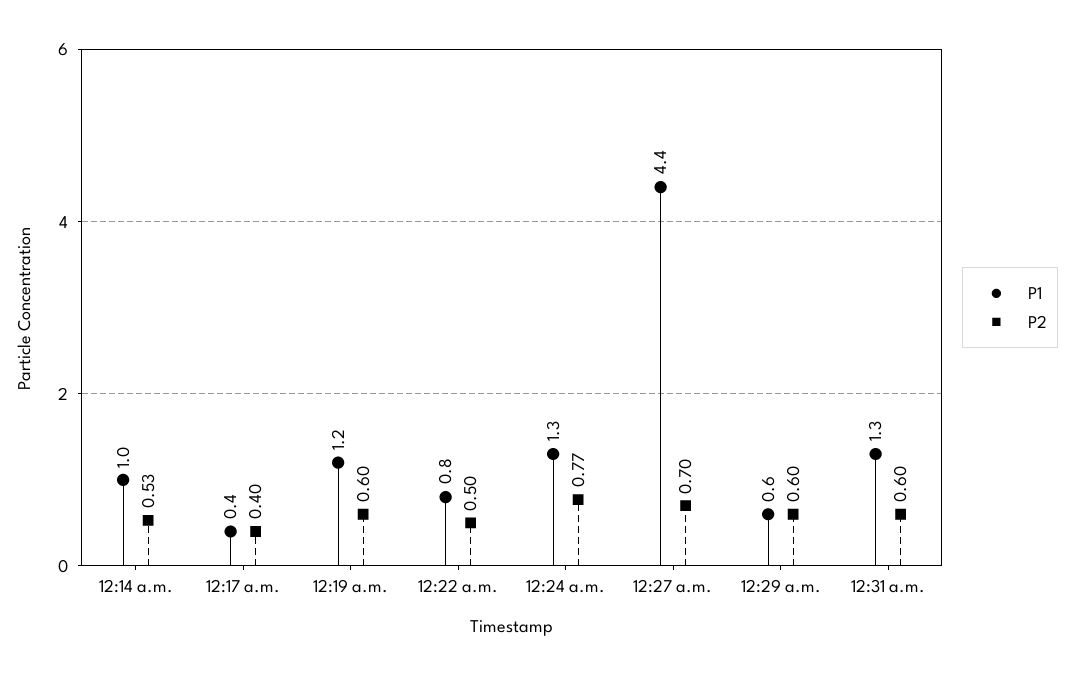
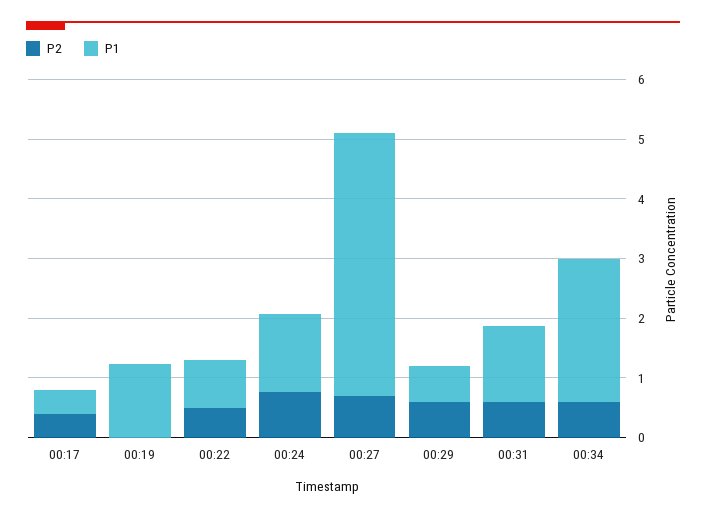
P1, 12:14 a.m.: 1 -> none
P2, 12:14 a.m.: 0.53 -> none
P2, 12:19 a.m.: 0.6 -> 0
P2, 00:34: none -> 0.6
P1, 00:34: none -> 2.4

